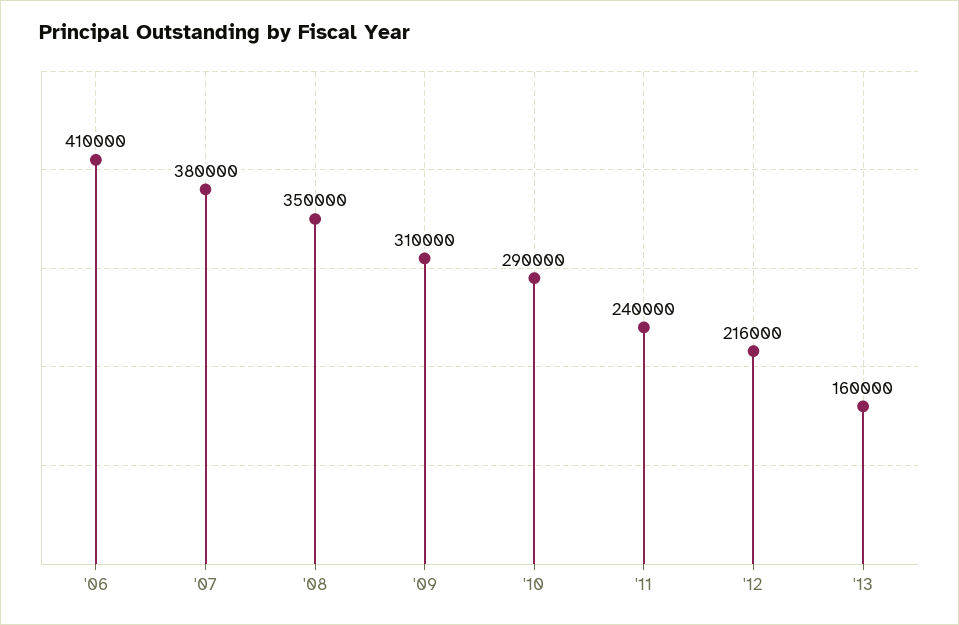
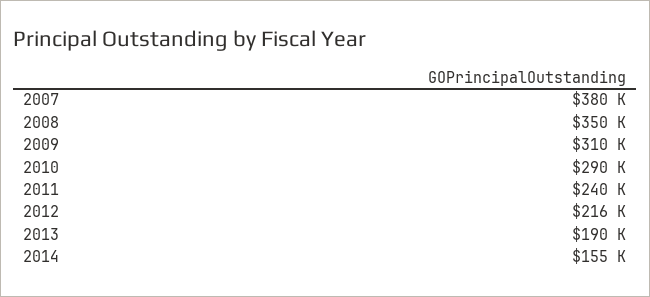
'06: 410000 -> none
'13: 160000 -> 190000
2014: none -> 155000

